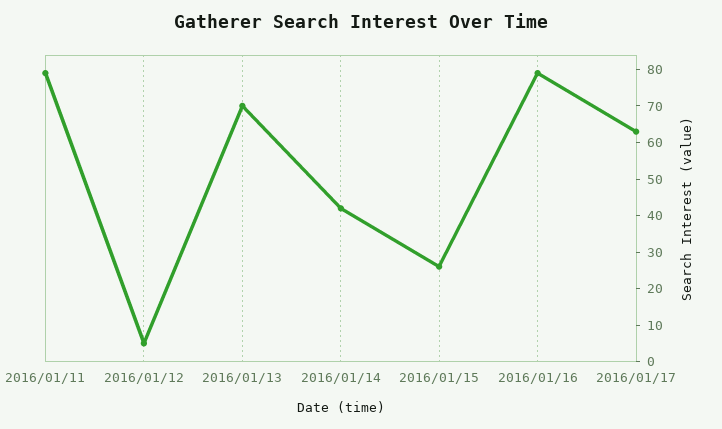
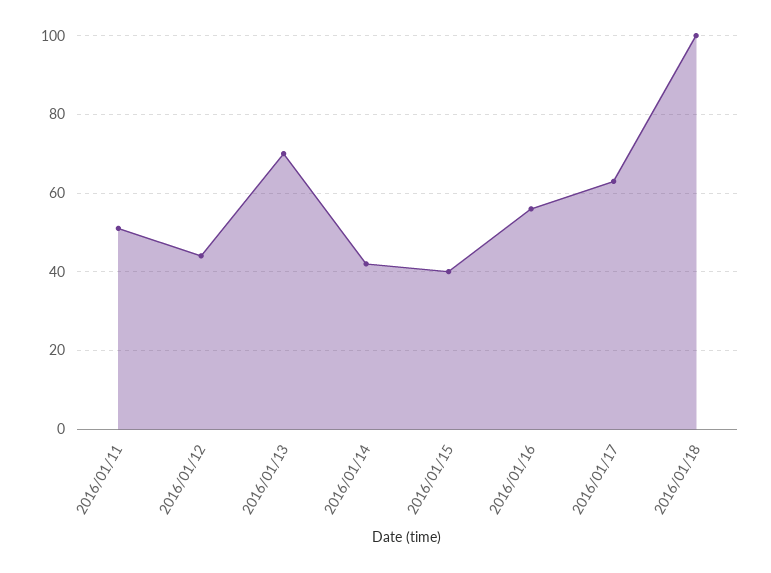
2016/01/11: 80 -> 50
2016/01/12: 5 -> 45
2016/01/15: 25 -> 40
2016/01/16: 80 -> 55
2016/01/18: none -> 100

